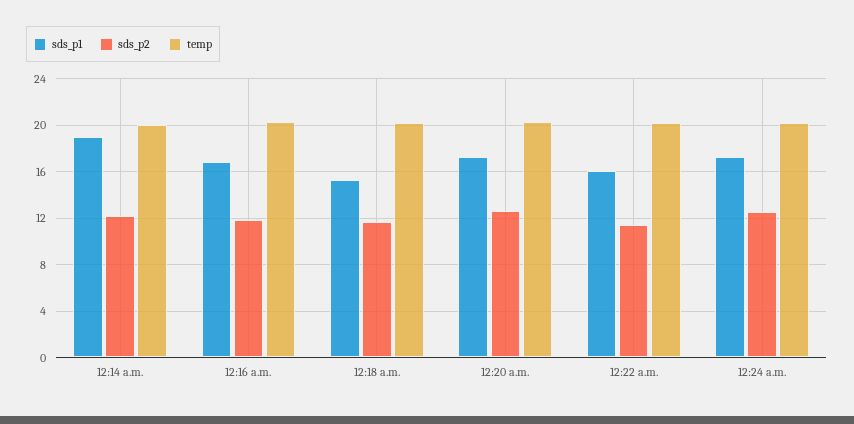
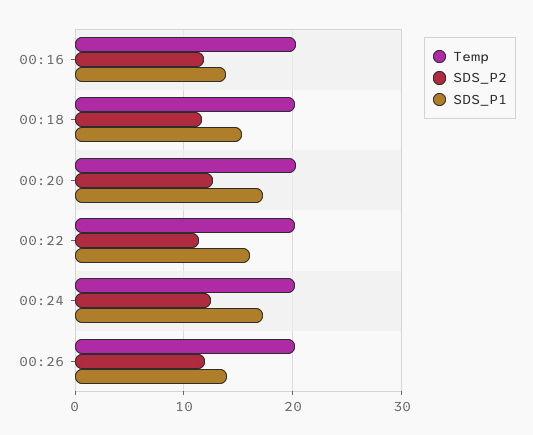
sds_p1, 12:14 a.m.: 19 -> none
sds_p2, 12:14 a.m.: 12 -> none
temp, 12:14 a.m.: 20 -> none
sds_p1, 12:16 a.m.: 17 -> 14
temp, 00:26: none -> 20
sds_p2, 00:26: none -> 12
sds_p1, 00:26: none -> 14

